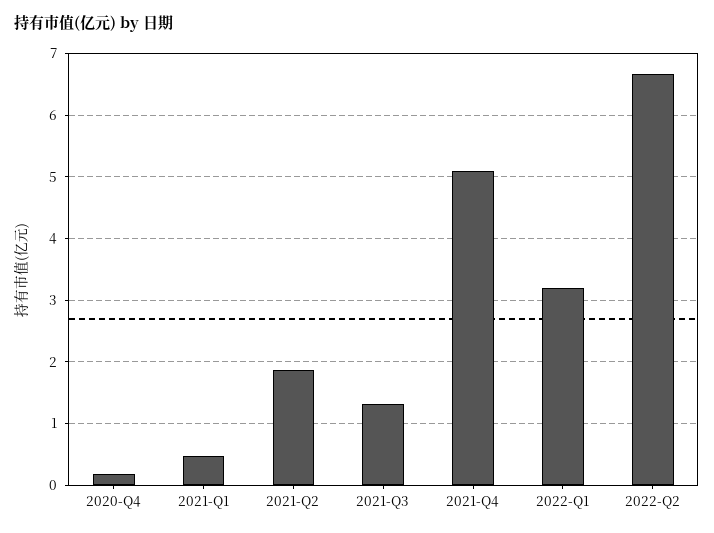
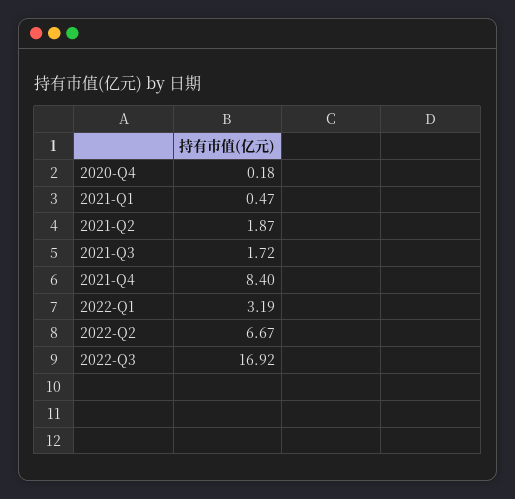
2021-Q3: 1.3 -> 1.72
2021-Q4: 5.1 -> 8.4
2022-Q3: none -> 16.92

